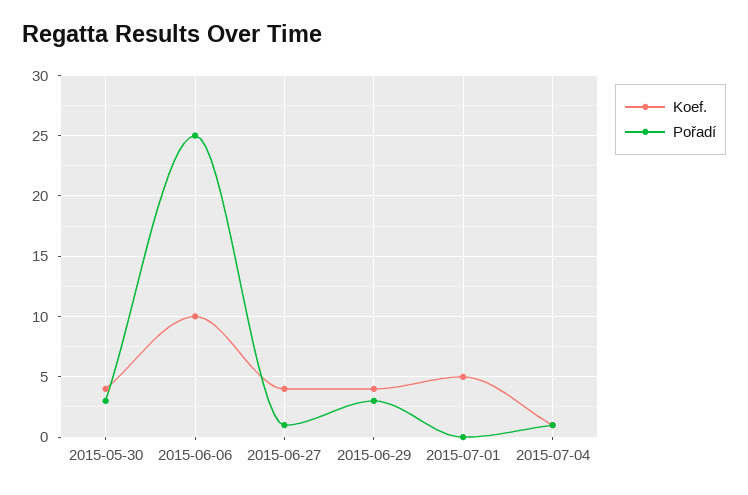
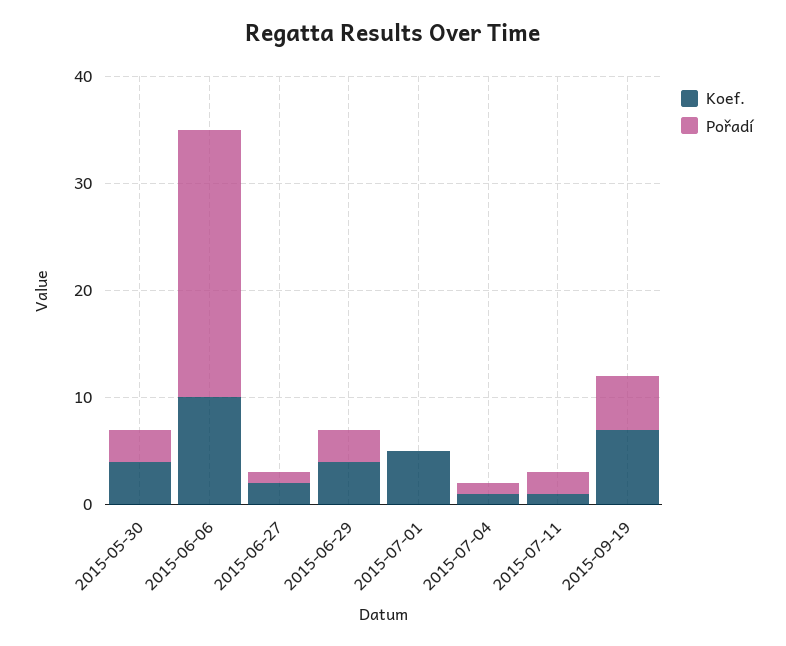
Koef., 2015-06-27: 4 -> 2
Koef., 2015-07-11: none -> 1
Pořadí, 2015-07-11: none -> 2
Koef., 2015-09-19: none -> 7
Pořadí, 2015-09-19: none -> 5

